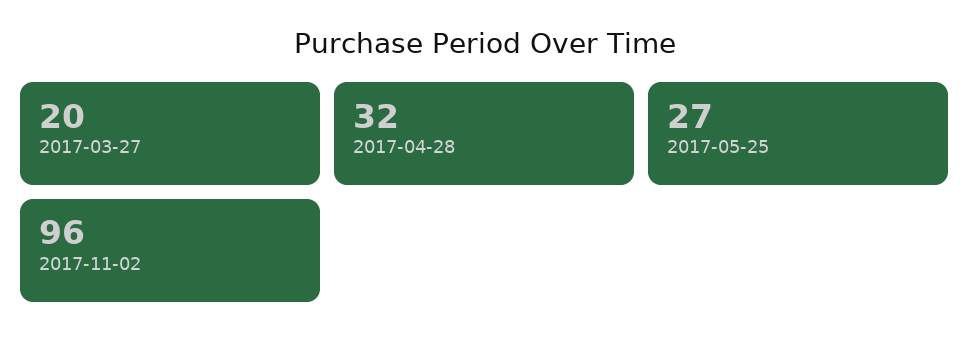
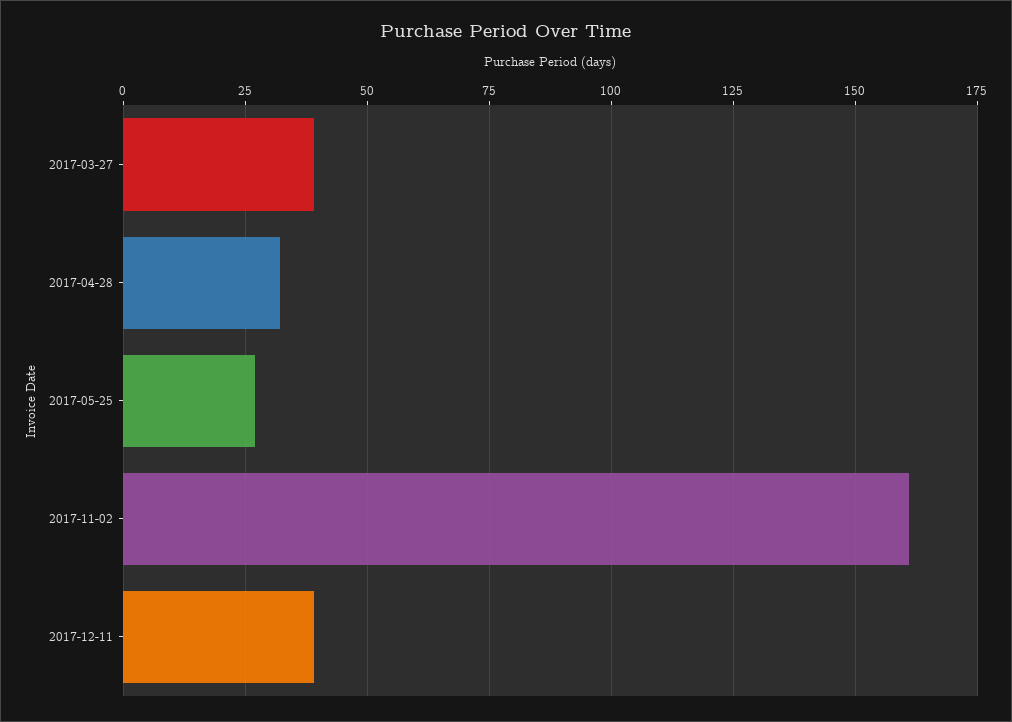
2017-03-27: 20 -> 40
2017-11-02: 96 -> 160
2017-12-11: none -> 40

